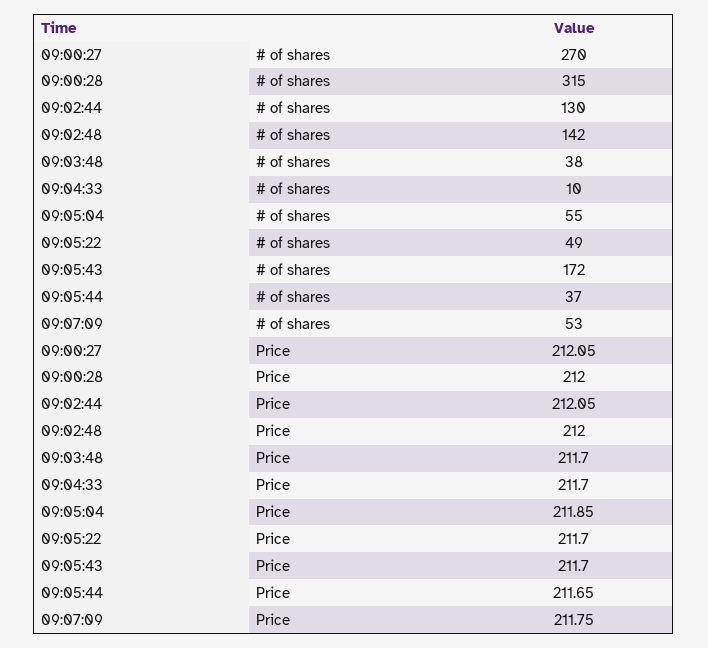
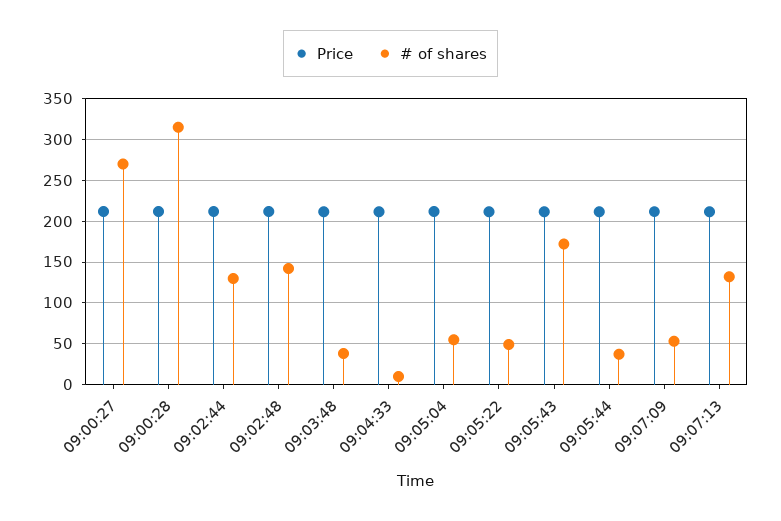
Price, 09:07:13: none -> 210
# of shares, 09:07:13: none -> 130

